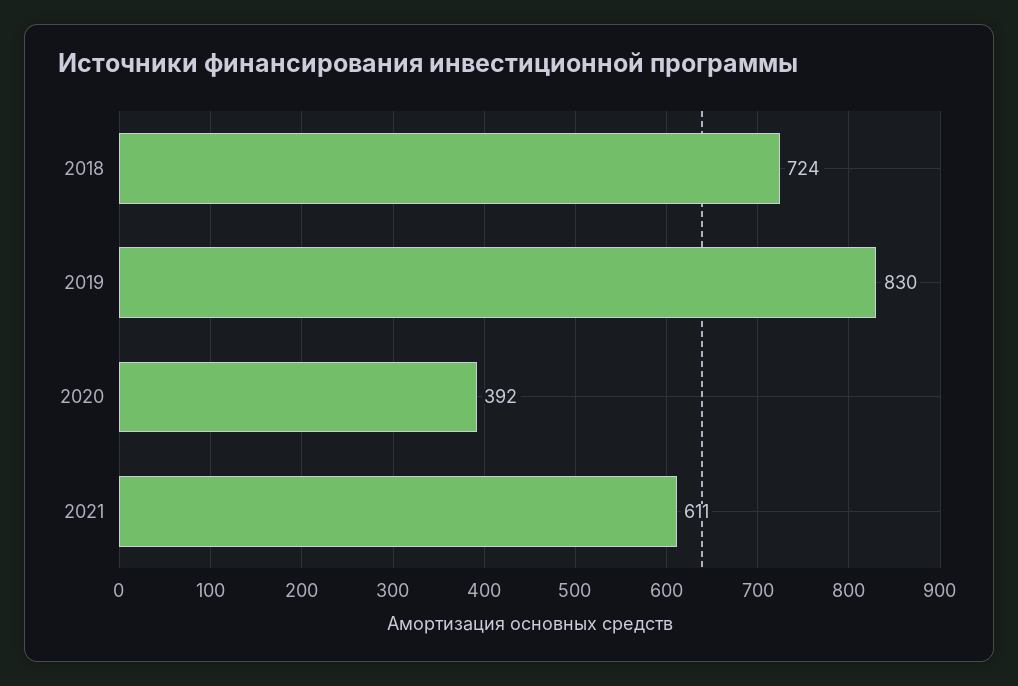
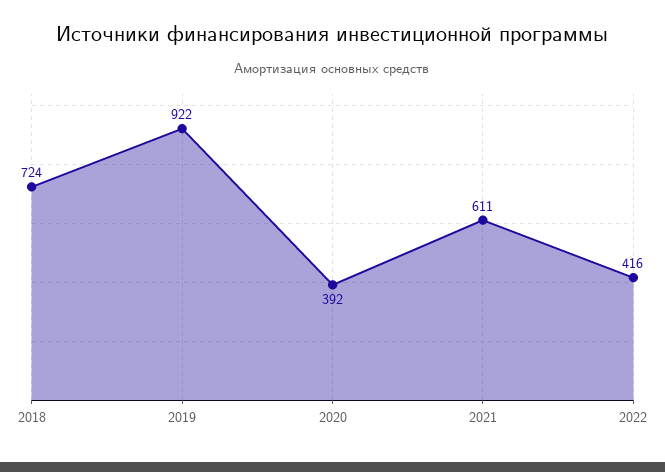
2019: 830 -> 922
2022: none -> 416

